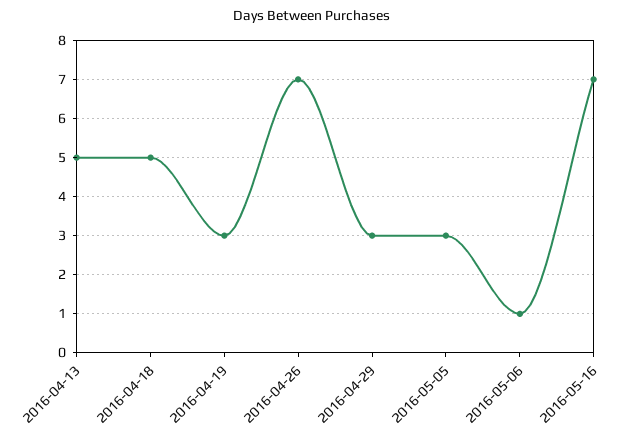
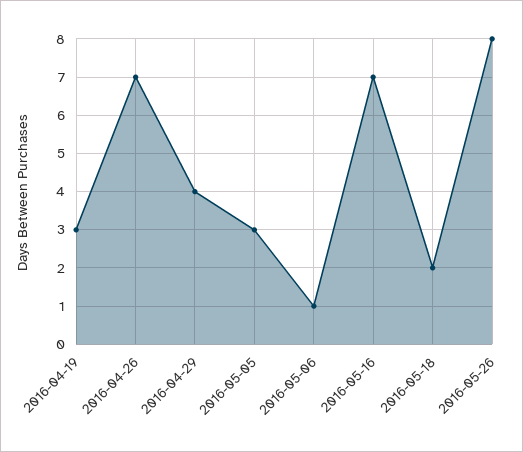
2016-04-13: 5 -> none
2016-04-18: 5 -> none
2016-04-29: 3 -> 4
2016-05-18: none -> 2
2016-05-26: none -> 8

